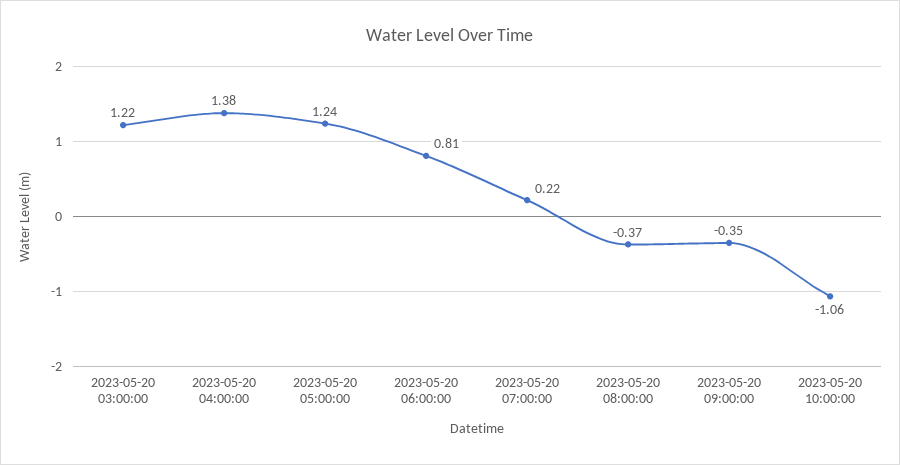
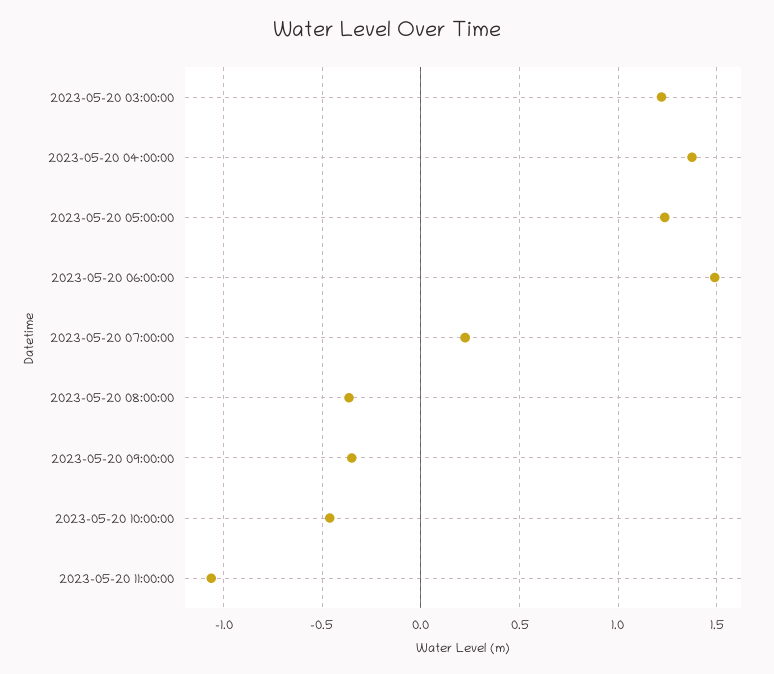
2023-05-20 06:00:00: 0.81 -> 1.5
2023-05-20 10:00:00: -1.06 -> -0.45
2023-05-20 11:00:00: none -> -1.05

